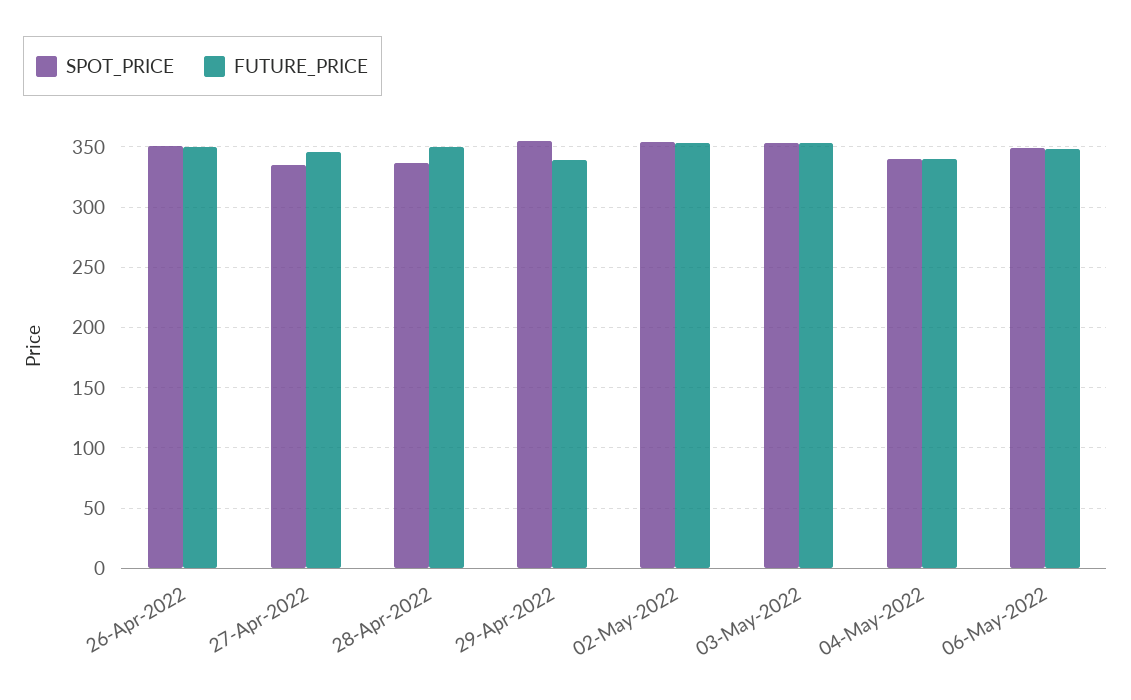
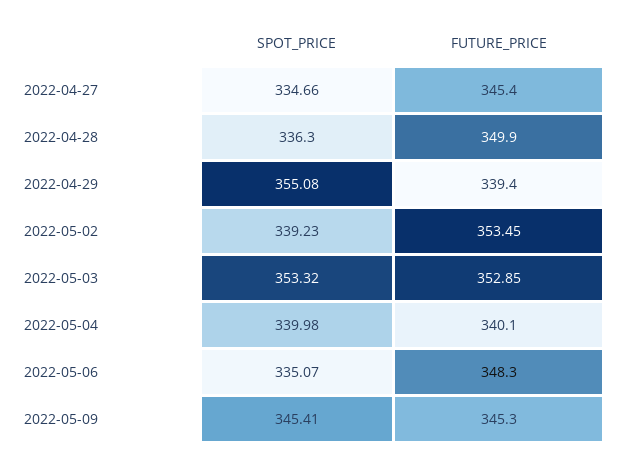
SPOT_PRICE, 26-Apr-2022: 350 -> none
FUTURE_PRICE, 26-Apr-2022: 350 -> none
SPOT_PRICE, 02-May-2022: 355 -> 339.23
SPOT_PRICE, 06-May-2022: 350 -> 335.07
SPOT_PRICE, 2022-05-09: none -> 345.41
FUTURE_PRICE, 2022-05-09: none -> 345.3

